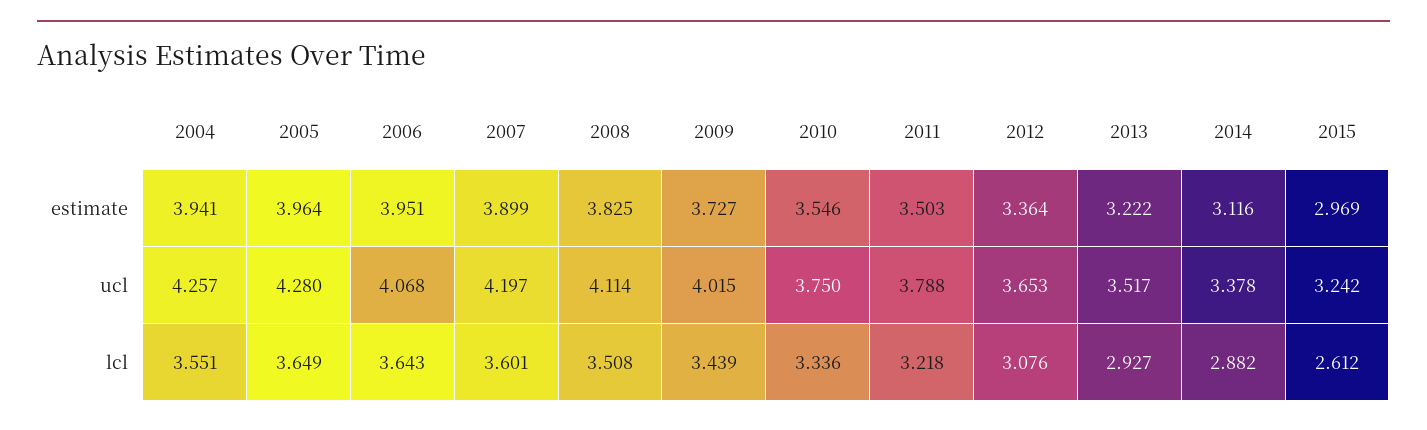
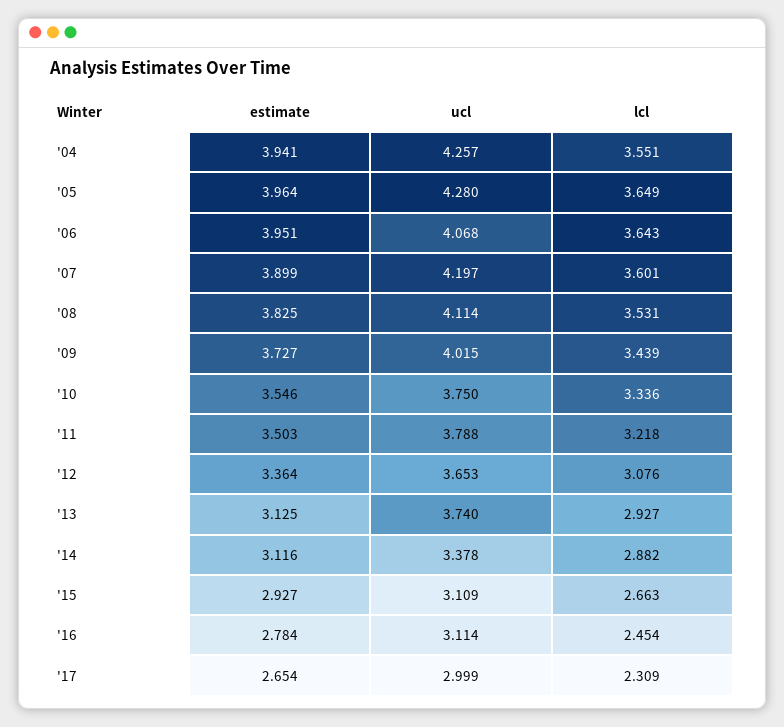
2013, estimate: 3.222 -> 3.125
2015, estimate: 2.969 -> 2.927
2013, ucl: 3.517 -> 3.74
2015, ucl: 3.242 -> 3.109
2008, lcl: 3.508 -> 3.531
2015, lcl: 2.612 -> 2.663
'16, estimate: none -> 2.784
'16, ucl: none -> 3.114
'16, lcl: none -> 2.454
'17, estimate: none -> 2.654
'17, ucl: none -> 2.999
'17, lcl: none -> 2.309

